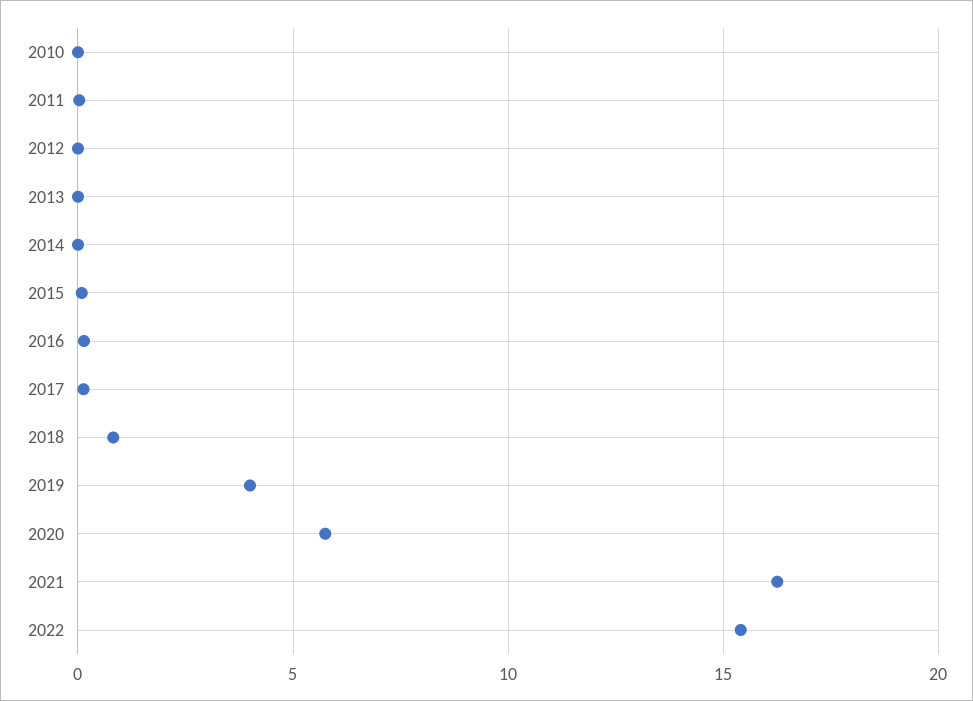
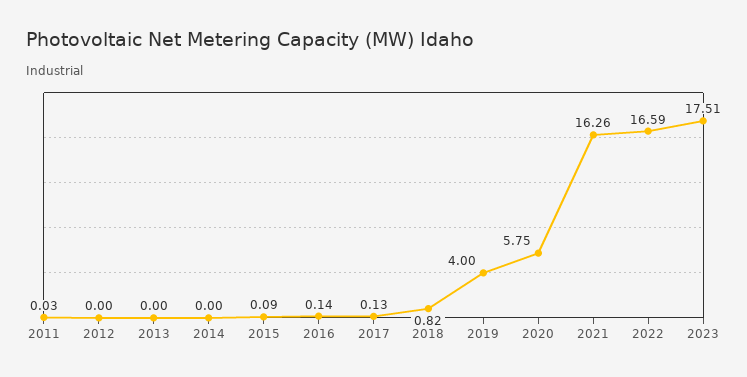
2010: 0 -> none
2022: 15.5 -> 16.59
2023: none -> 17.51

